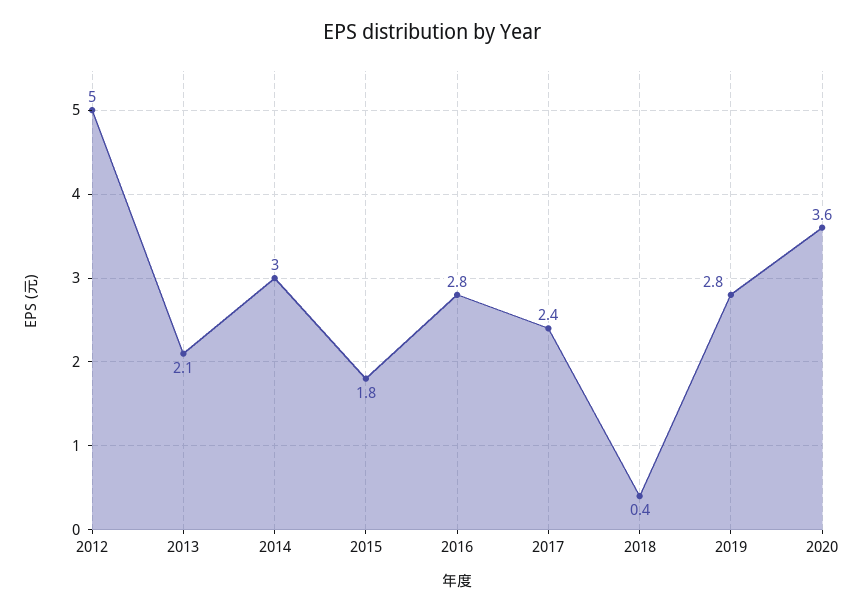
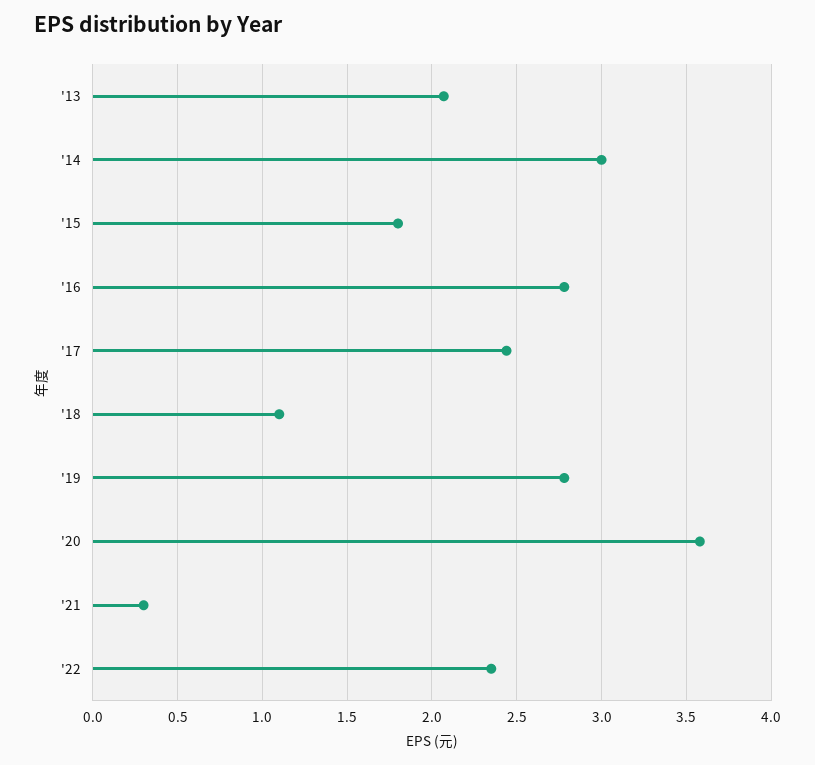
2012: 5 -> none
2018: 0.4 -> 1.1
'21: none -> 0.3
'22: none -> 2.35

